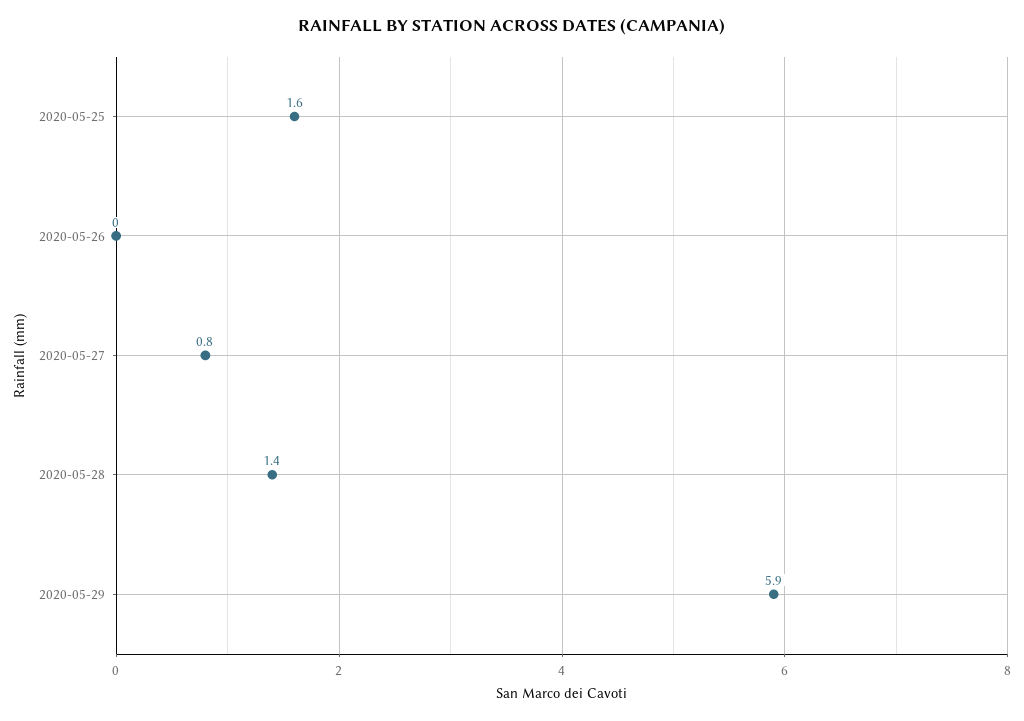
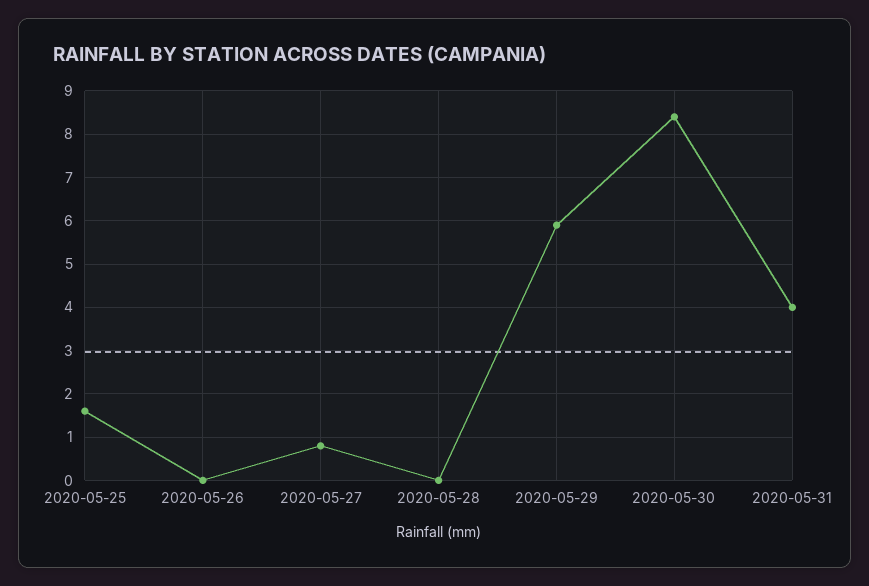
2020-05-28: 1.4 -> 0
2020-05-30: none -> 8.5
2020-05-31: none -> 4

